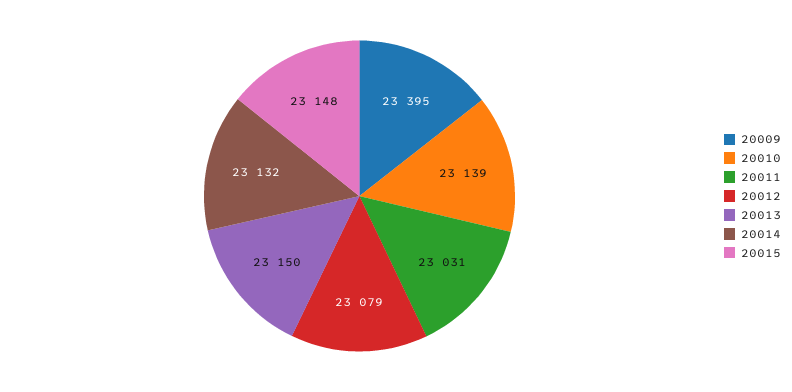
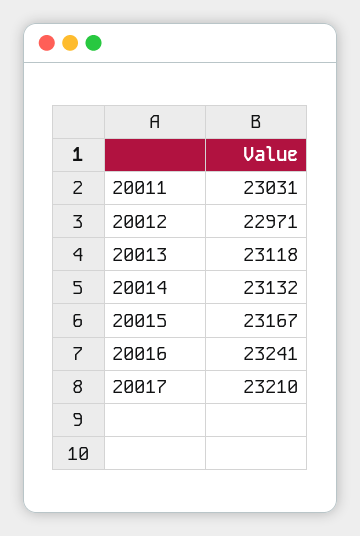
20009: 23395 -> none
20010: 23139 -> none
20012: 23079 -> 22971
20013: 23150 -> 23118
20015: 23148 -> 23167
20016: none -> 23241
20017: none -> 23210

